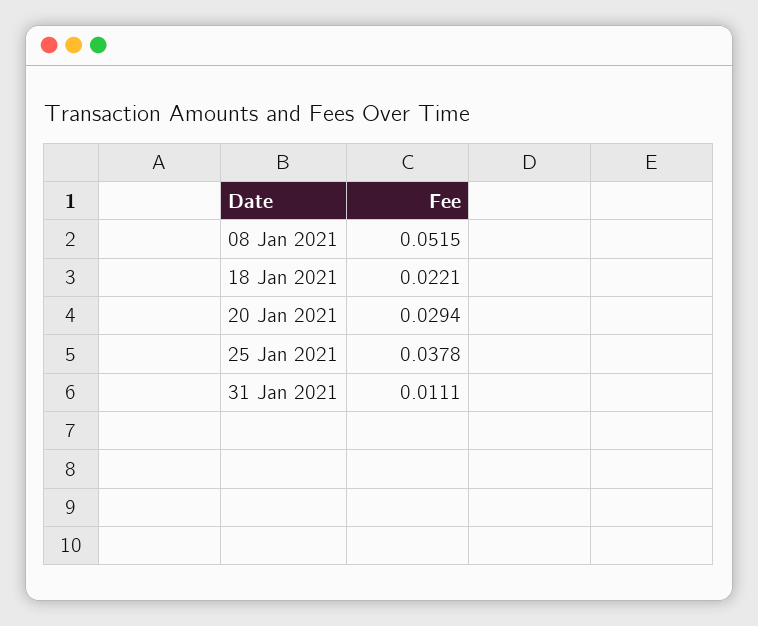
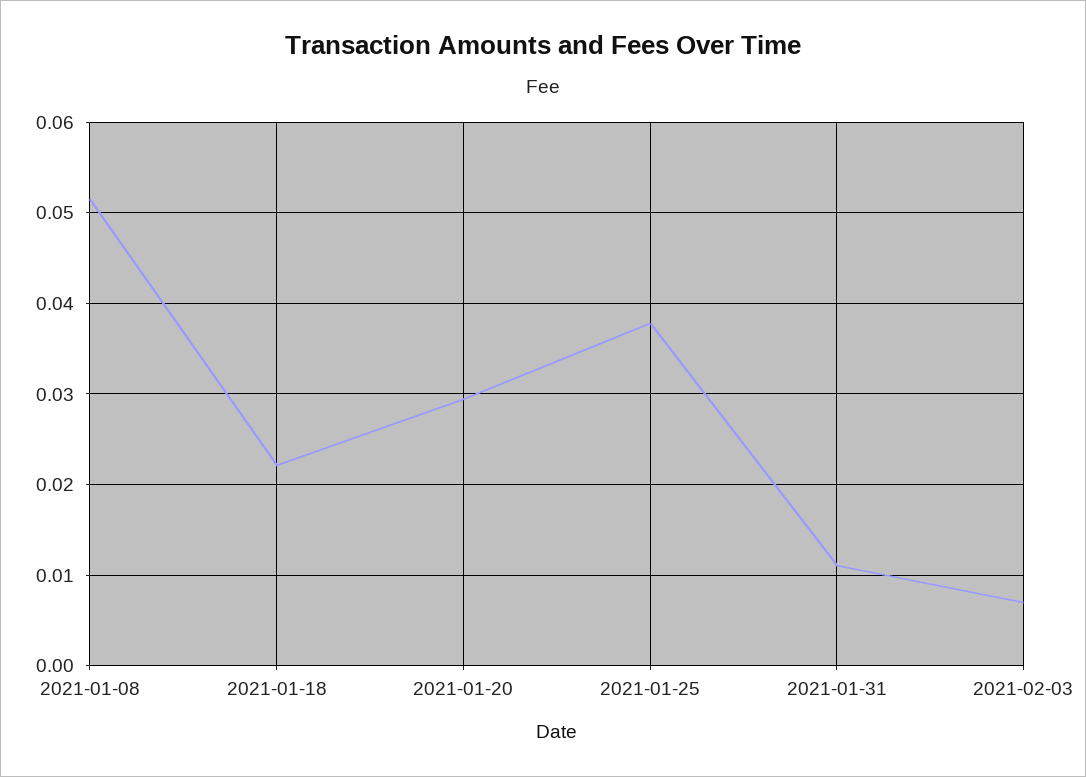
2021-02-03: none -> 0.007

